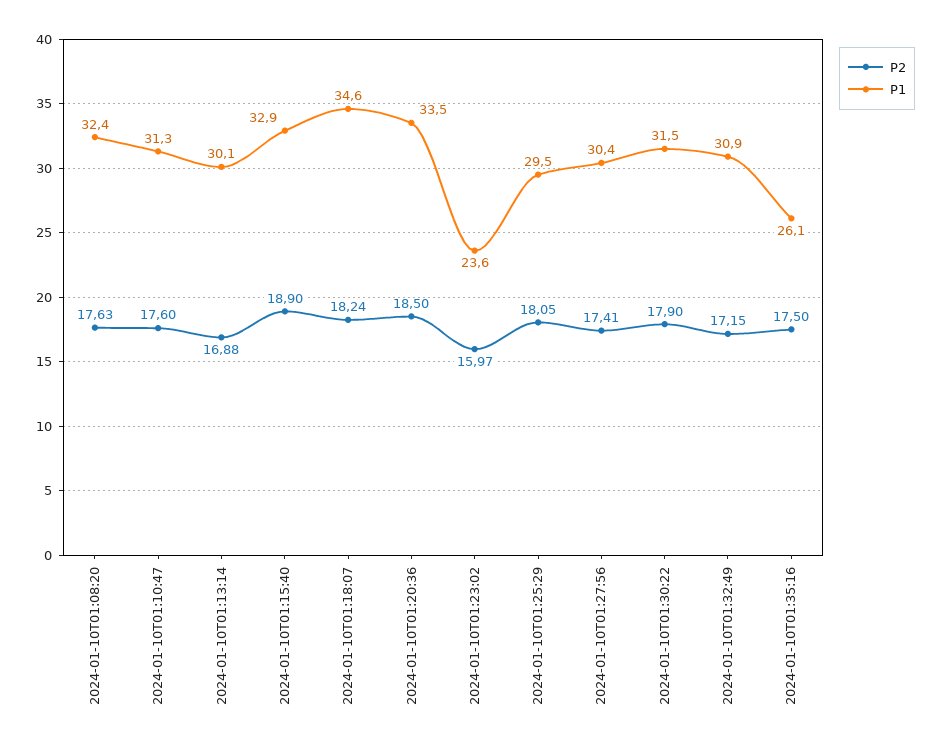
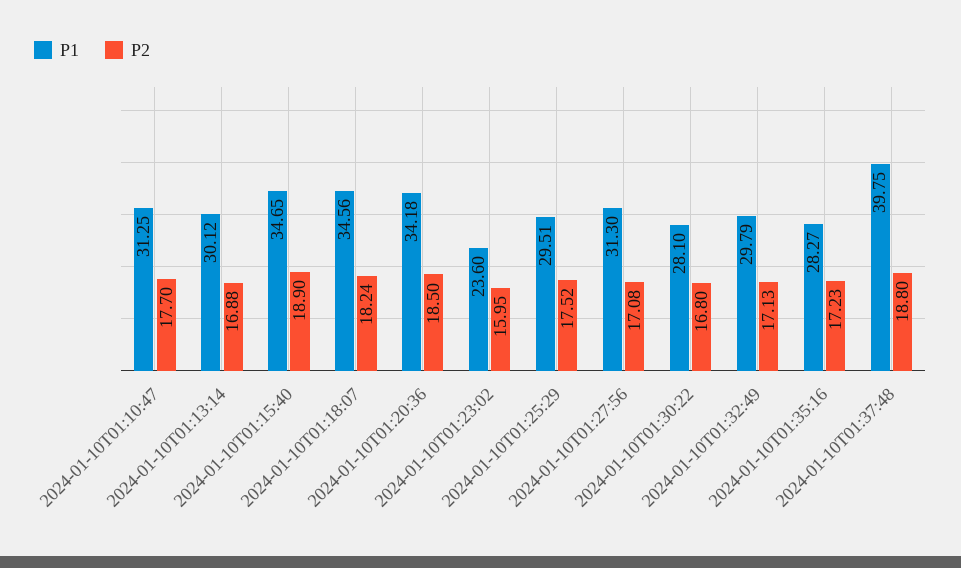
P2, 2024-01-10T01:08:20: 17.63 -> none
P1, 2024-01-10T01:08:20: 32.4 -> none
P2, 2024-01-10T01:10:47: 17.6 -> 17.7
P1, 2024-01-10T01:15:40: 32.9 -> 34.65
P1, 2024-01-10T01:20:36: 33.5 -> 34.18
P2, 2024-01-10T01:23:02: 15.97 -> 15.95
P2, 2024-01-10T01:25:29: 18.05 -> 17.52
P2, 2024-01-10T01:27:56: 17.41 -> 17.08
P1, 2024-01-10T01:27:56: 30.4 -> 31.3
P2, 2024-01-10T01:30:22: 17.9 -> 16.8
P1, 2024-01-10T01:30:22: 31.5 -> 28.1
P2, 2024-01-10T01:32:49: 17.15 -> 17.13
P1, 2024-01-10T01:32:49: 30.9 -> 29.79
P2, 2024-01-10T01:35:16: 17.5 -> 17.23
P1, 2024-01-10T01:35:16: 26.1 -> 28.27
P1, 2024-01-10T01:37:48: none -> 39.75
P2, 2024-01-10T01:37:48: none -> 18.8

